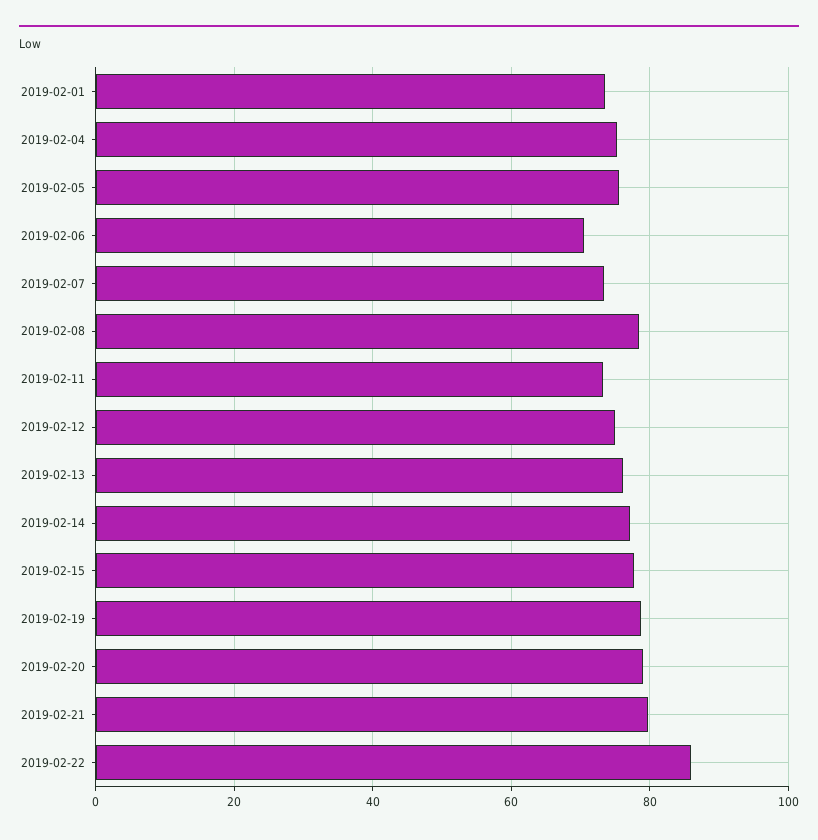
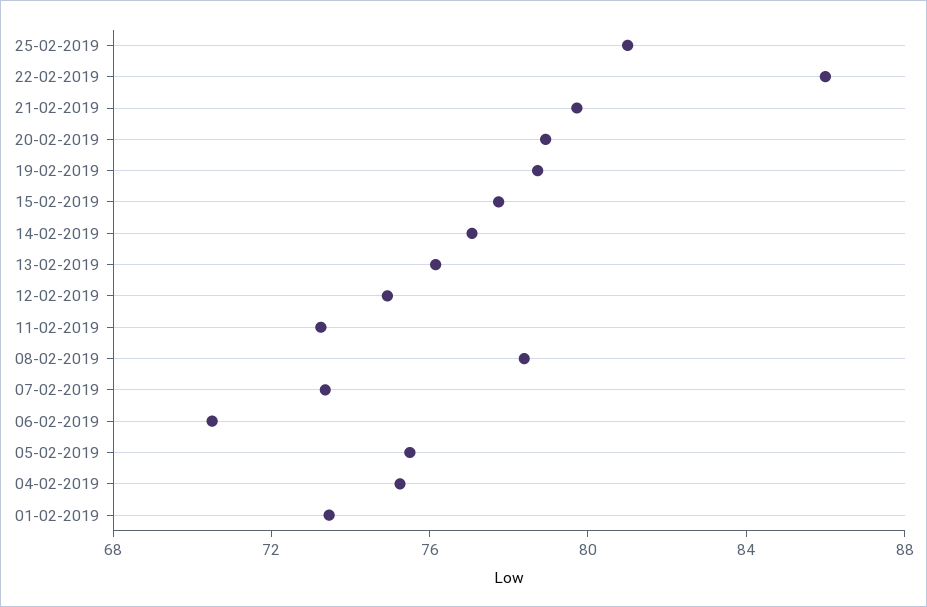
25-02-2019: none -> 81

